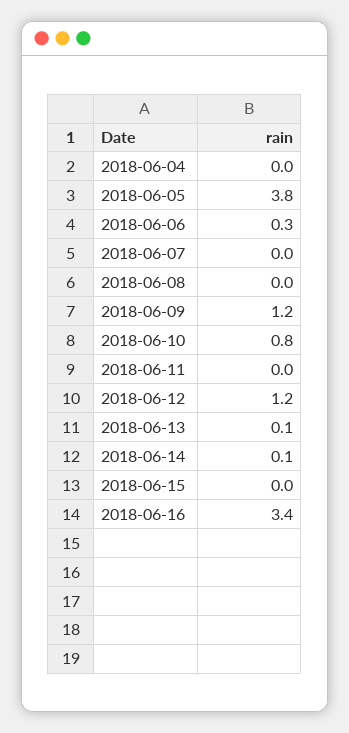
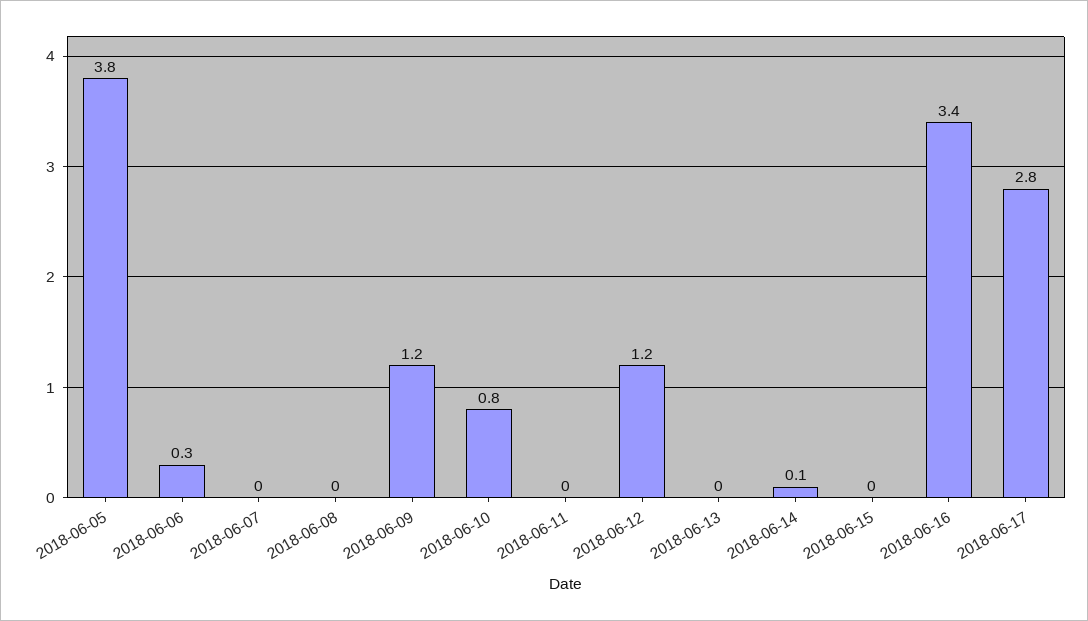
2018-06-04: 0 -> none
2018-06-13: 0.1 -> 0
2018-06-17: none -> 2.8

